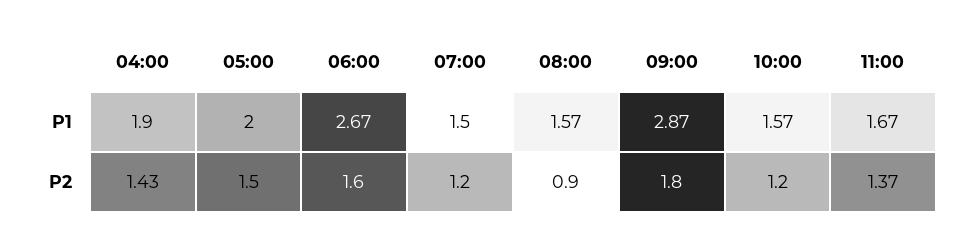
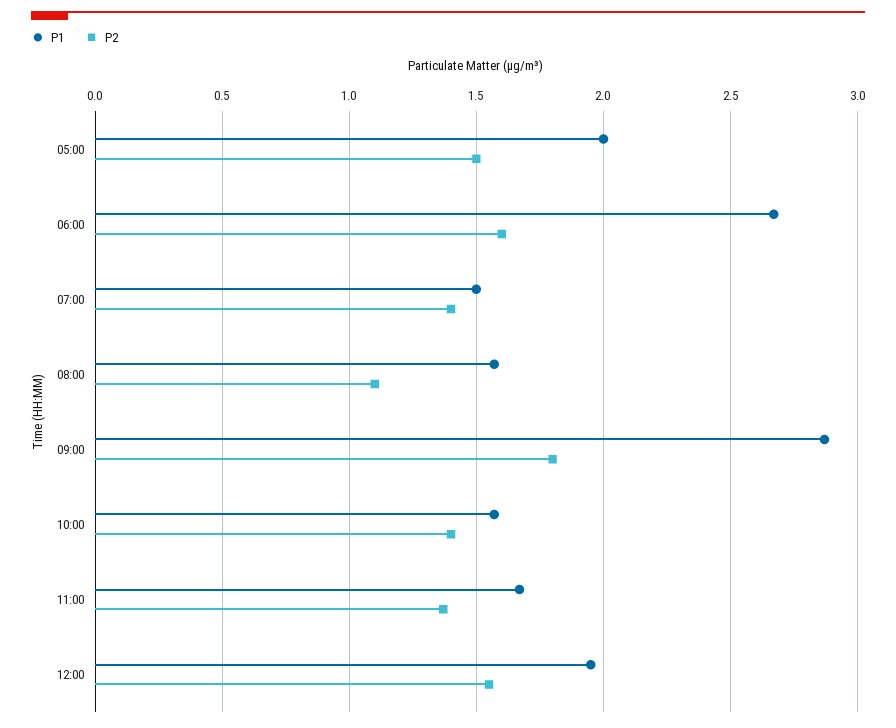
P1, 04:00: 1.9 -> none
P2, 04:00: 1.43 -> none
P2, 07:00: 1.2 -> 1.4
P2, 08:00: 0.9 -> 1.1
P2, 10:00: 1.2 -> 1.4
P1, 12:00: none -> 1.95
P2, 12:00: none -> 1.55

